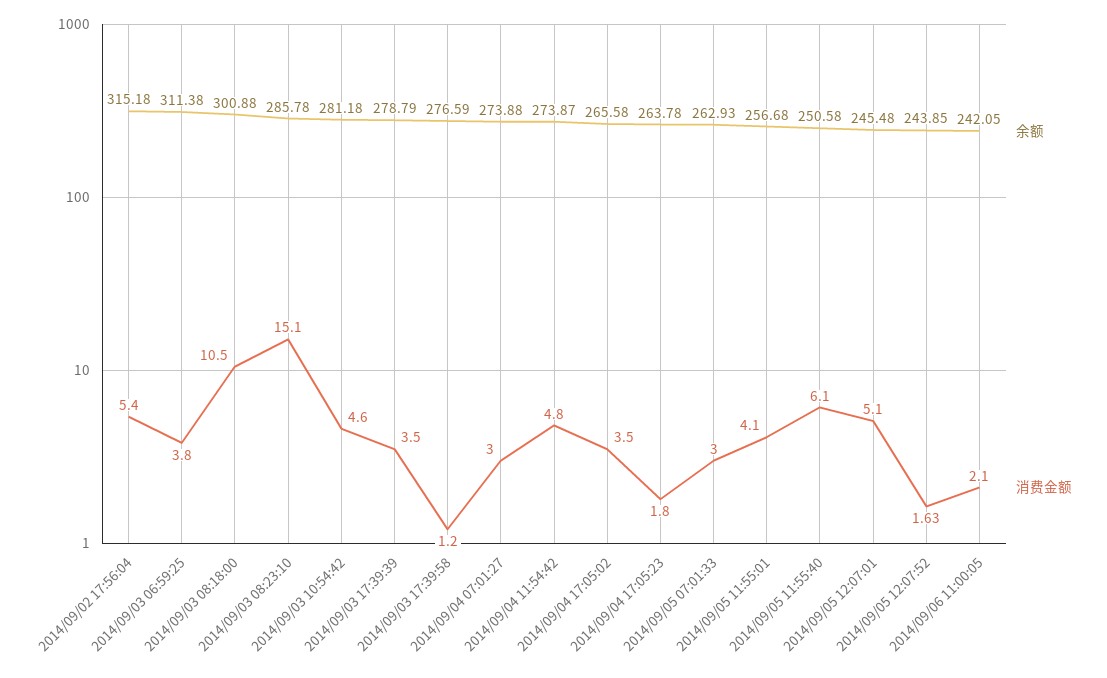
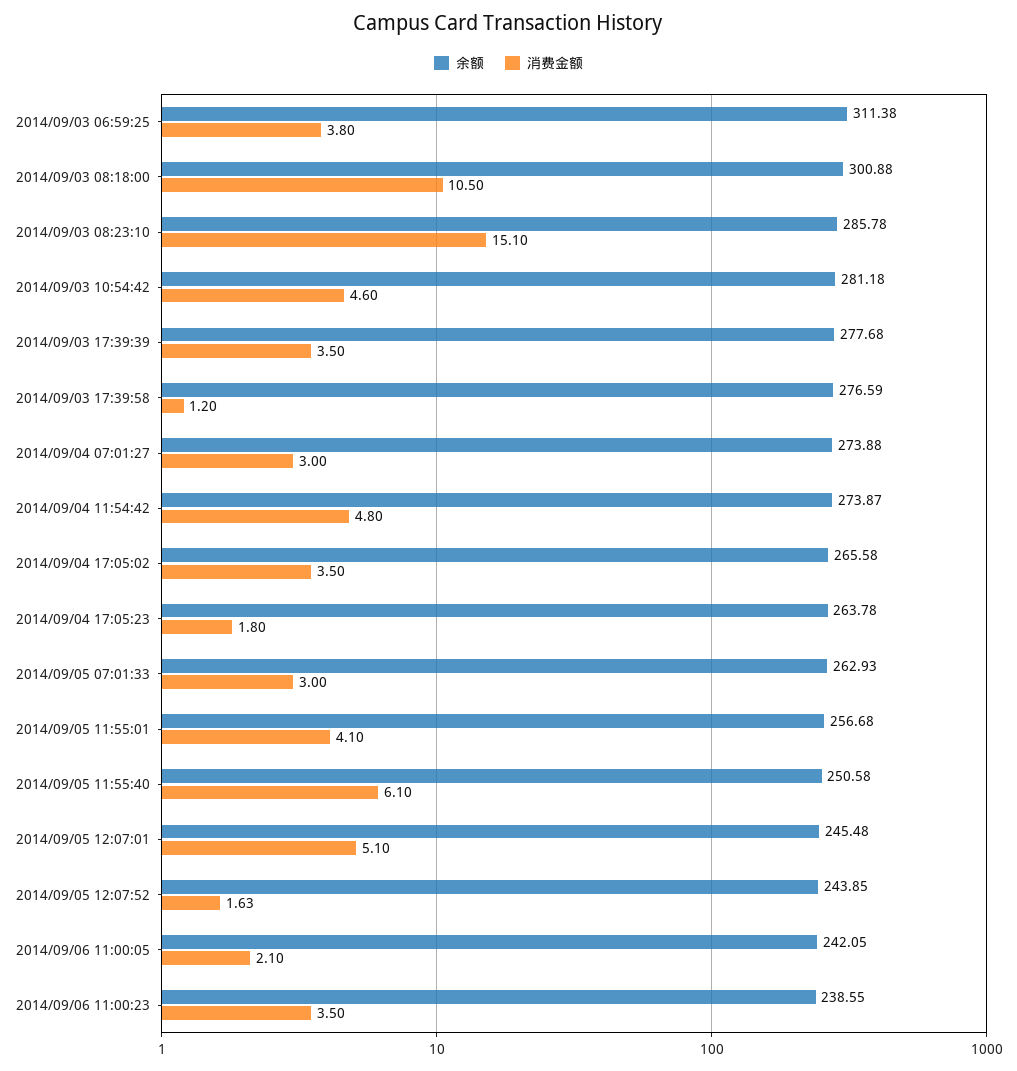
余额, 2014/09/02 17:56:04: 315.18 -> none
消费金额, 2014/09/02 17:56:04: 5.4 -> none
余额, 2014/09/03 17:39:39: 278.79 -> 277.68
余额, 2014/09/06 11:00:23: none -> 238.55
消费金额, 2014/09/06 11:00:23: none -> 3.5

